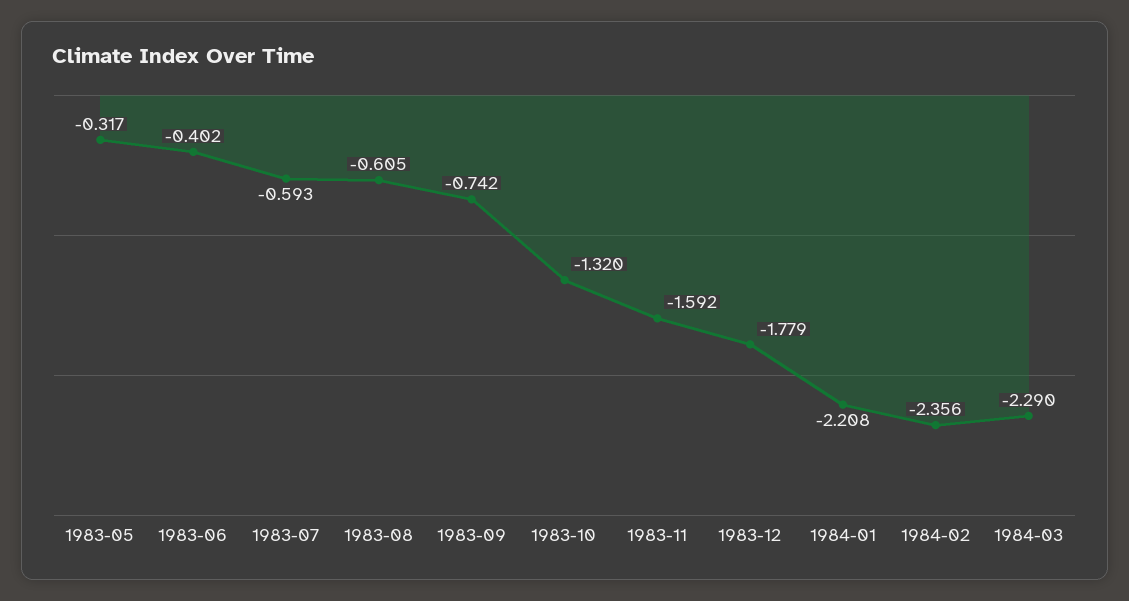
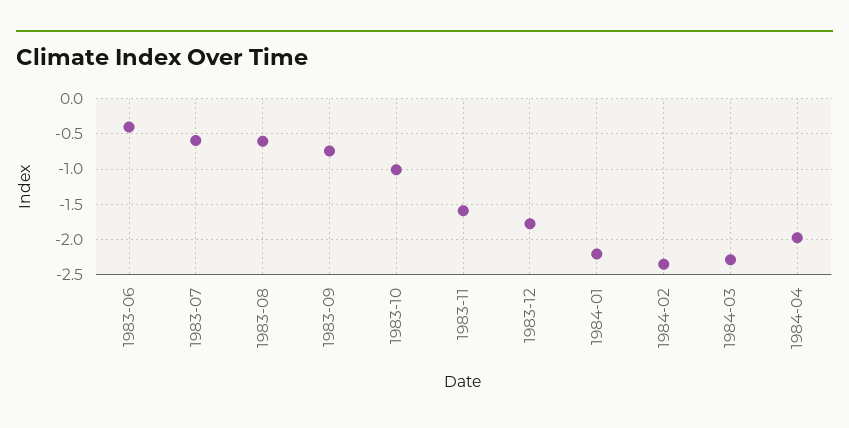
1983-05: -0.317 -> none
1983-10: -1.32 -> -1
1984-04: none -> -2

